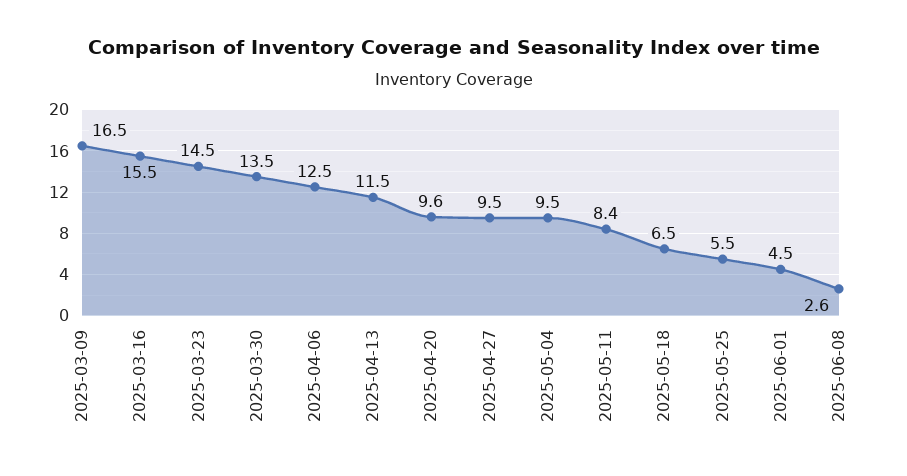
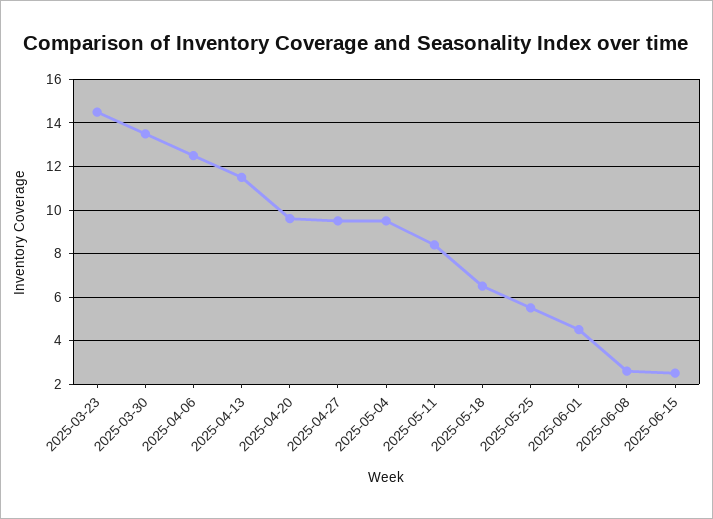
2025-03-09: 16.5 -> none
2025-03-16: 15.5 -> none
2025-06-15: none -> 2.5

